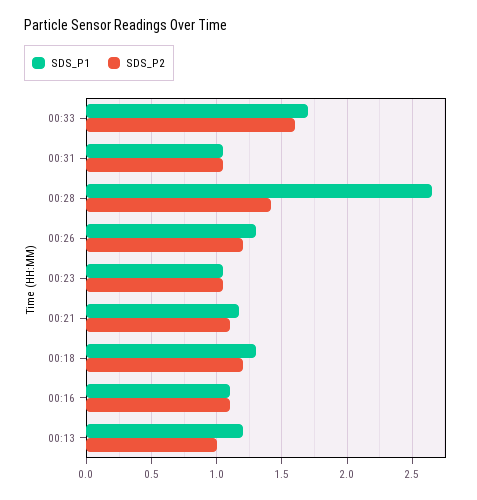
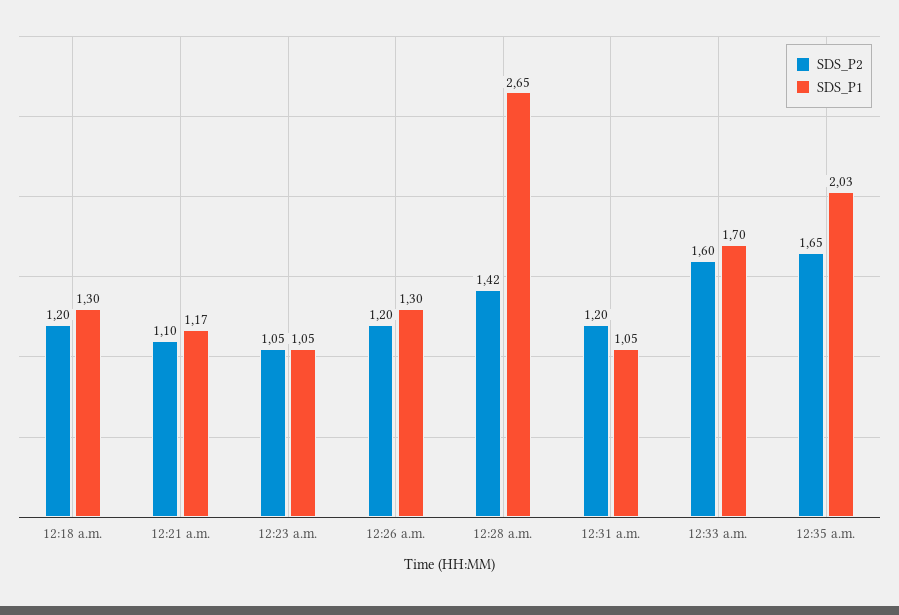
SDS_P2, 00:31: 1.05 -> 1.2
SDS_P1, 00:16: 1.1 -> none
SDS_P2, 00:16: 1.1 -> none
SDS_P1, 00:13: 1.2 -> none
SDS_P2, 00:13: 1 -> none
SDS_P2, 12:35 a.m.: none -> 1.65
SDS_P1, 12:35 a.m.: none -> 2.03

